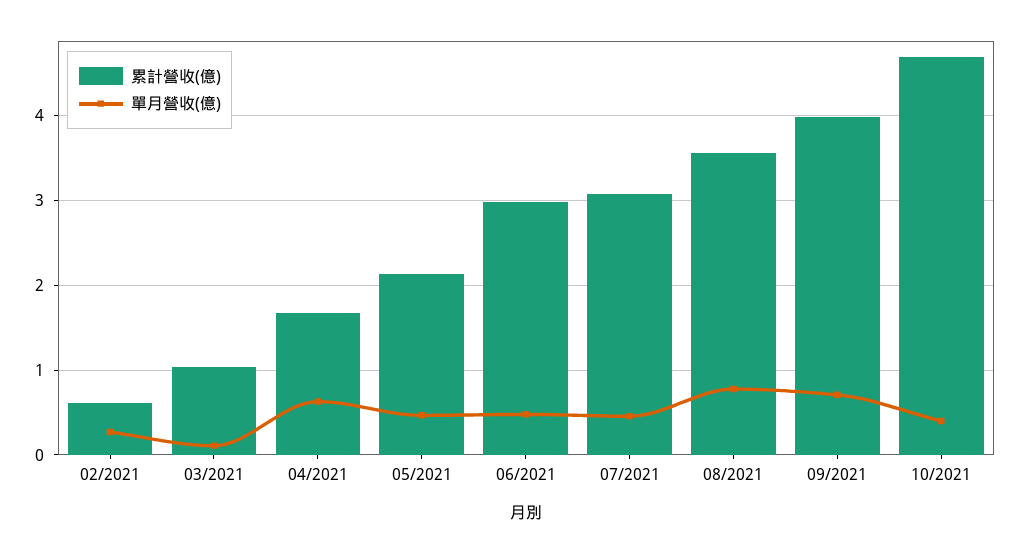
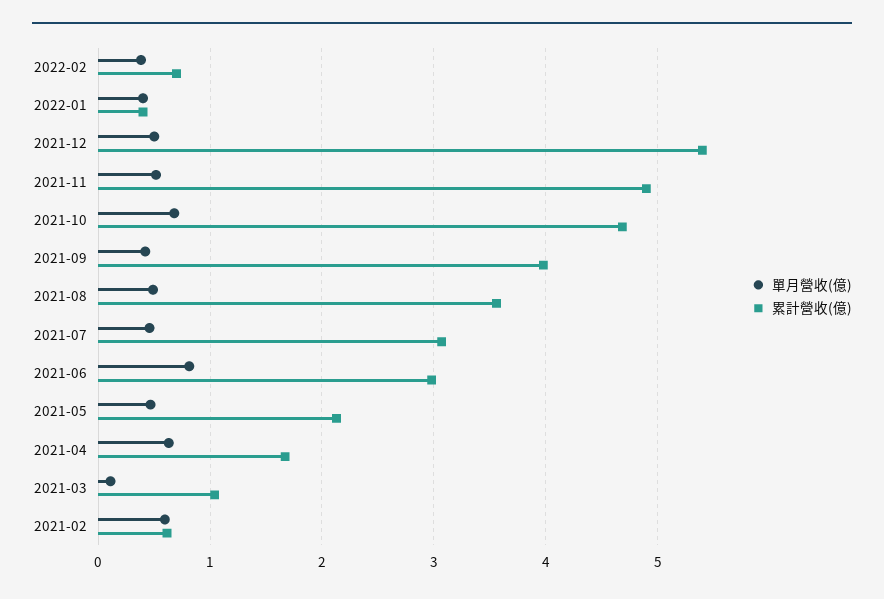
單月營收(億), 02/2021: 0.3 -> 0.6
單月營收(億), 06/2021: 0.5 -> 0.8
單月營收(億), 08/2021: 0.8 -> 0.5
單月營收(億), 09/2021: 0.7 -> 0.4
單月營收(億), 10/2021: 0.4 -> 0.7
單月營收(億), 2022-02: none -> 0.4
累計營收(億), 2022-02: none -> 0.7
單月營收(億), 2022-01: none -> 0.4
累計營收(億), 2022-01: none -> 0.4
單月營收(億), 2021-12: none -> 0.5
累計營收(億), 2021-12: none -> 5.4
單月營收(億), 2021-11: none -> 0.5
累計營收(億), 2021-11: none -> 4.9

